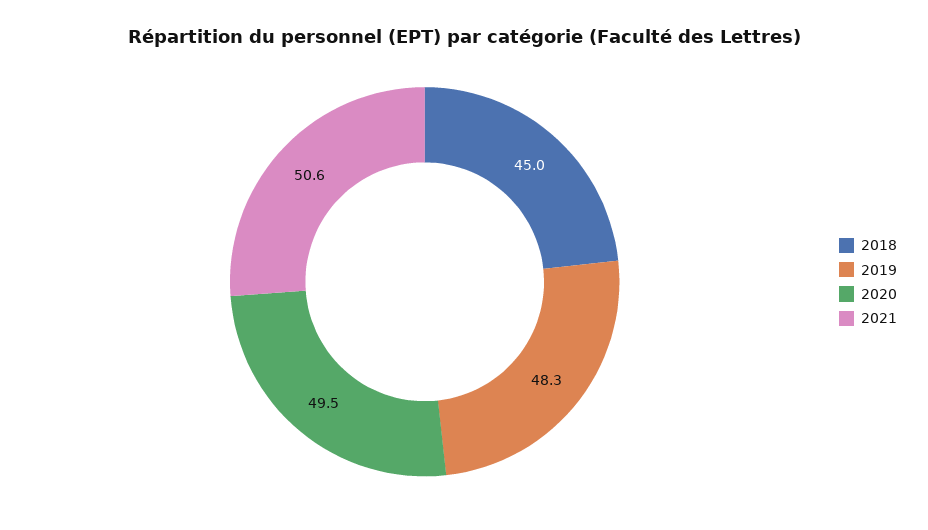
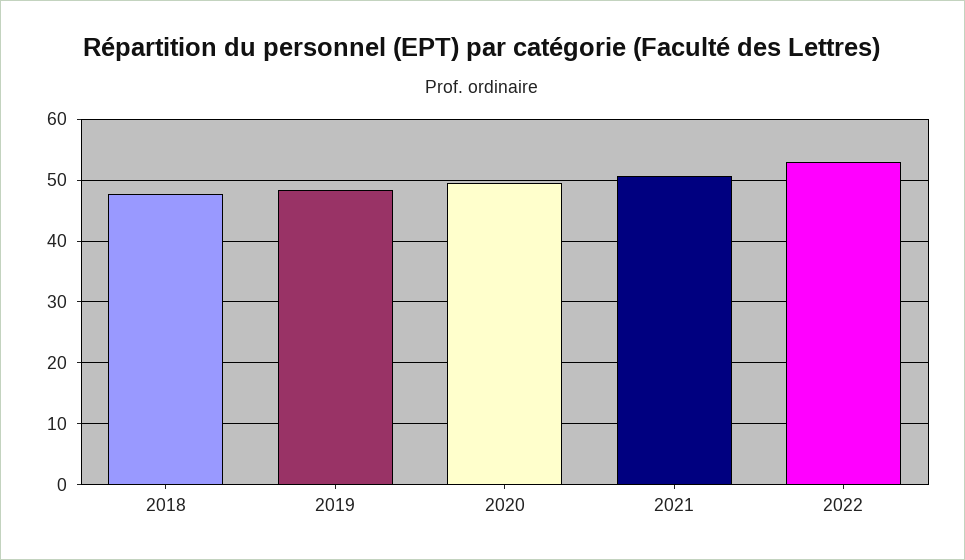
2018: 45 -> 48
2022: none -> 53

